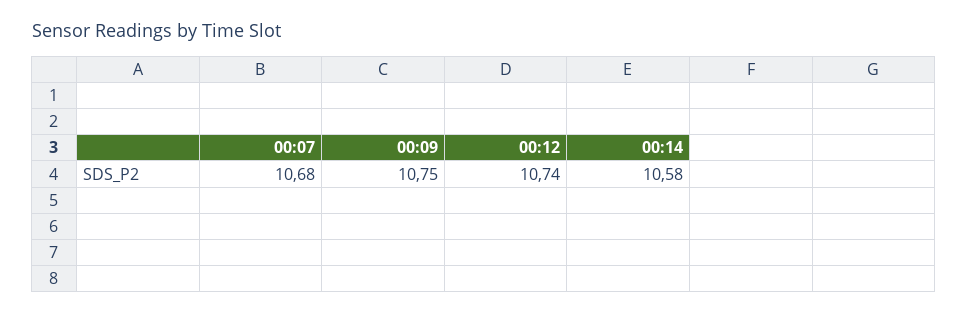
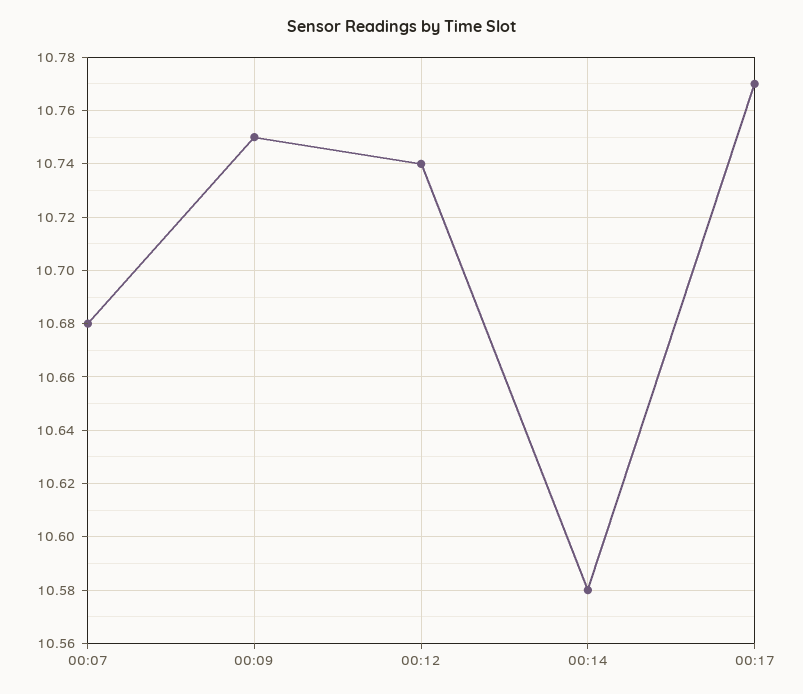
00:17: none -> 10.77

